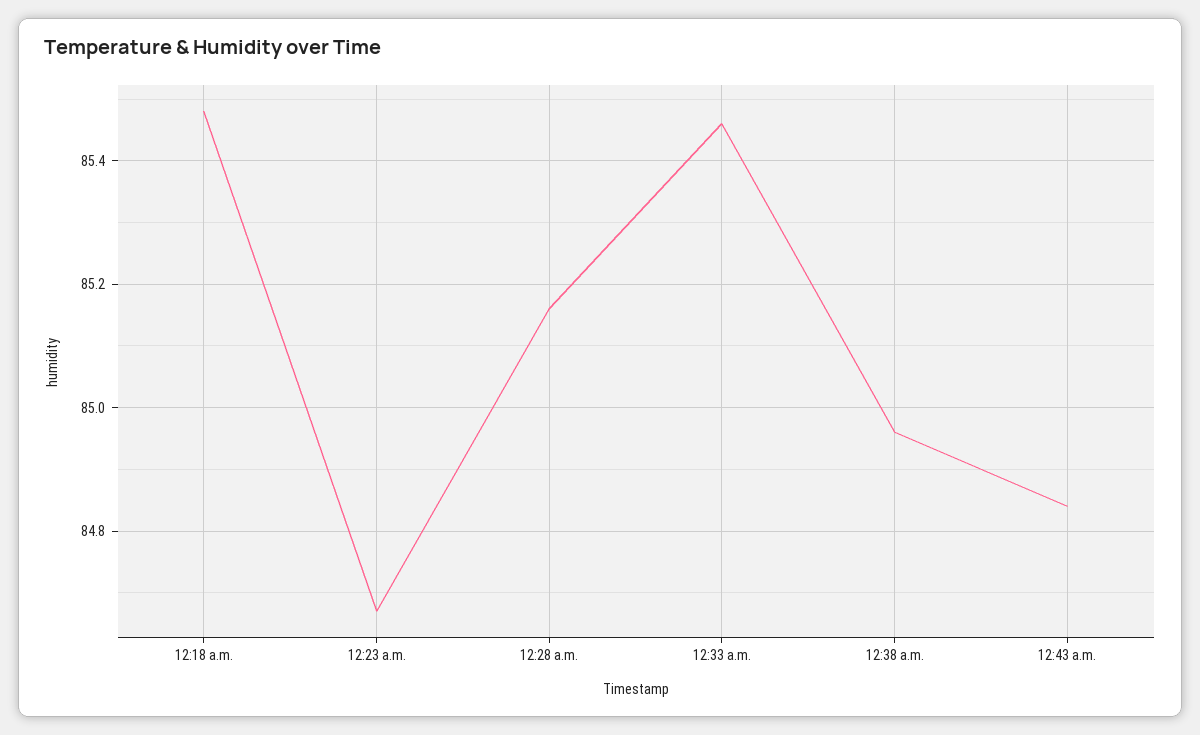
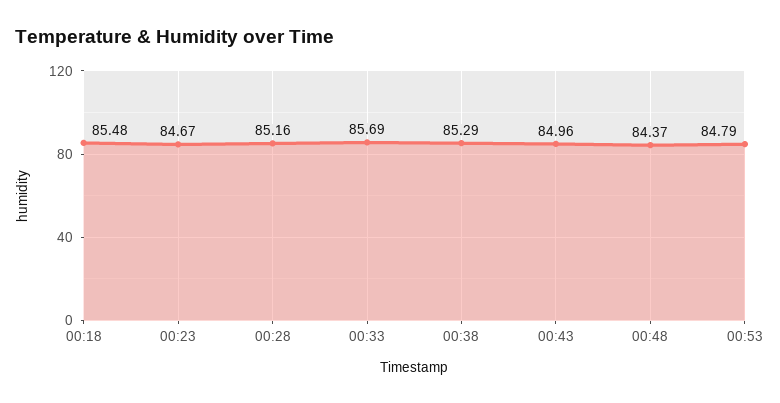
12:33 a.m.: 85.45 -> 85.69
12:38 a.m.: 84.95 -> 85.29
12:43 a.m.: 84.85 -> 84.96
00:48: none -> 84.37
00:53: none -> 84.79

